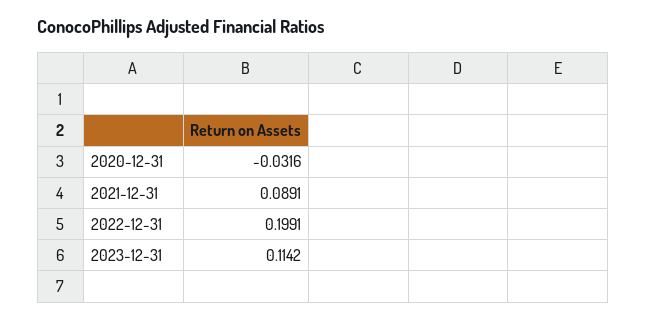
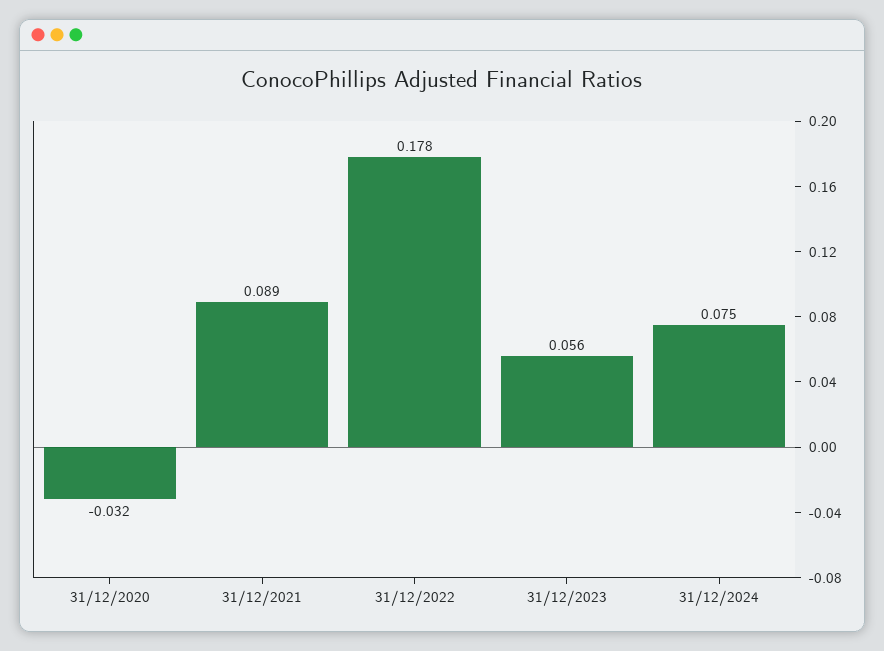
2022-12-31: 0.1991 -> 0.178
2023-12-31: 0.1142 -> 0.056
31/12/2024: none -> 0.075

